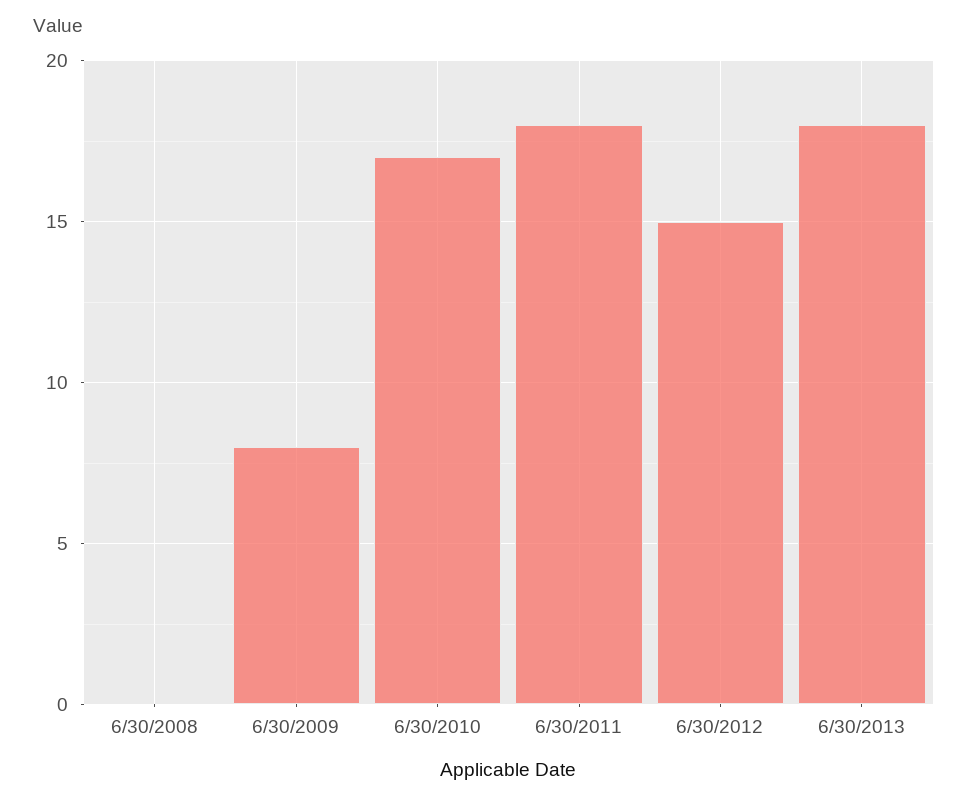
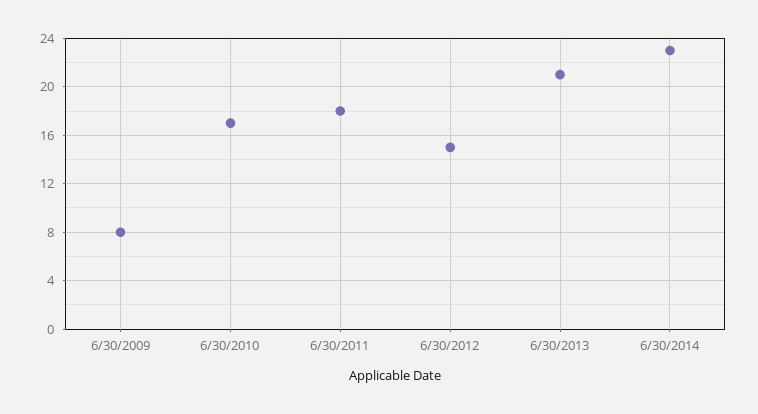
6/30/2008: 0 -> none
6/30/2013: 18 -> 21
6/30/2014: none -> 23

